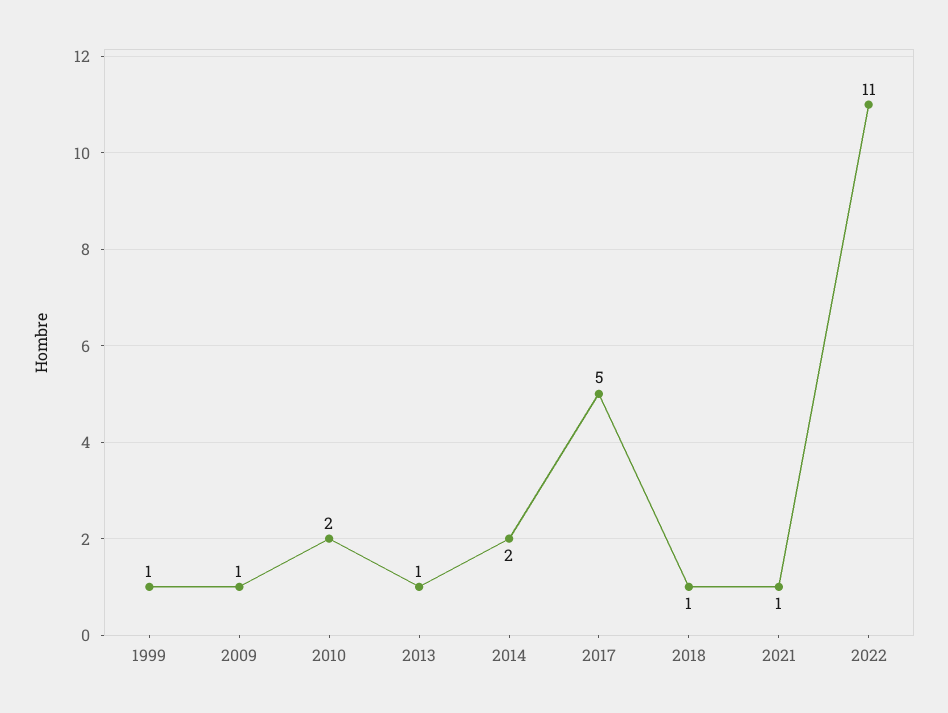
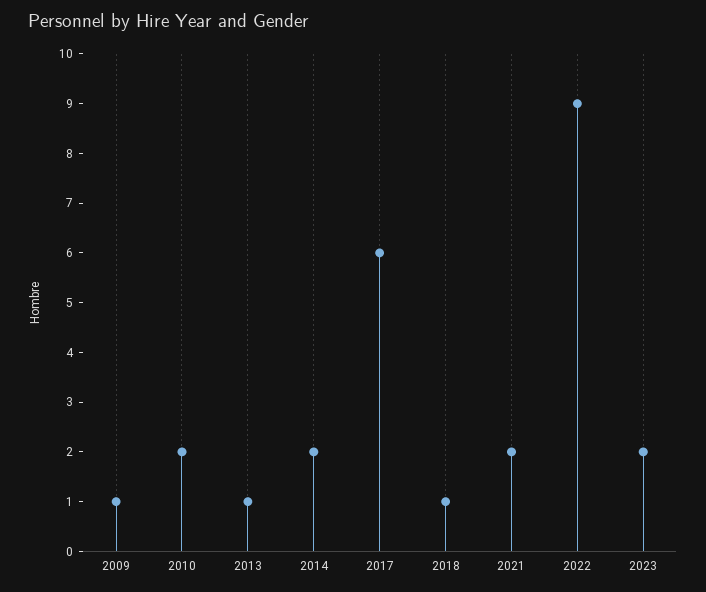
1999: 1 -> none
2017: 5 -> 6
2021: 1 -> 2
2022: 11 -> 9
2023: none -> 2

